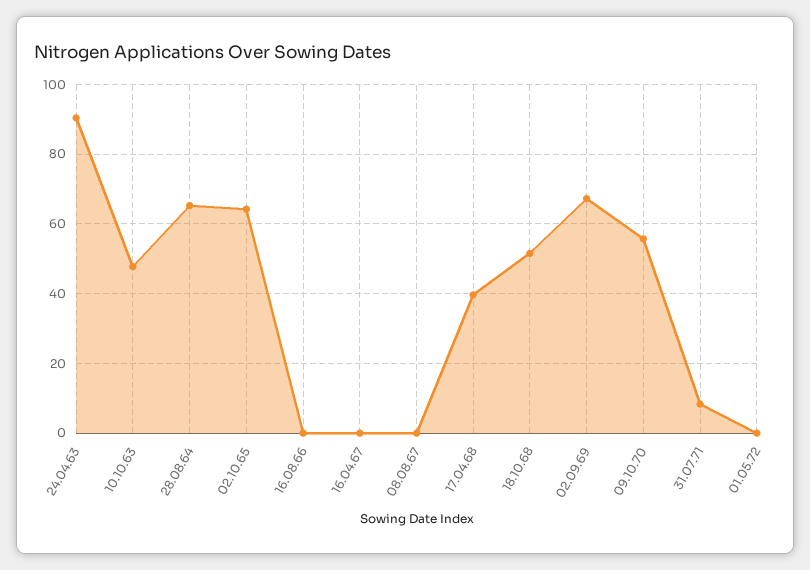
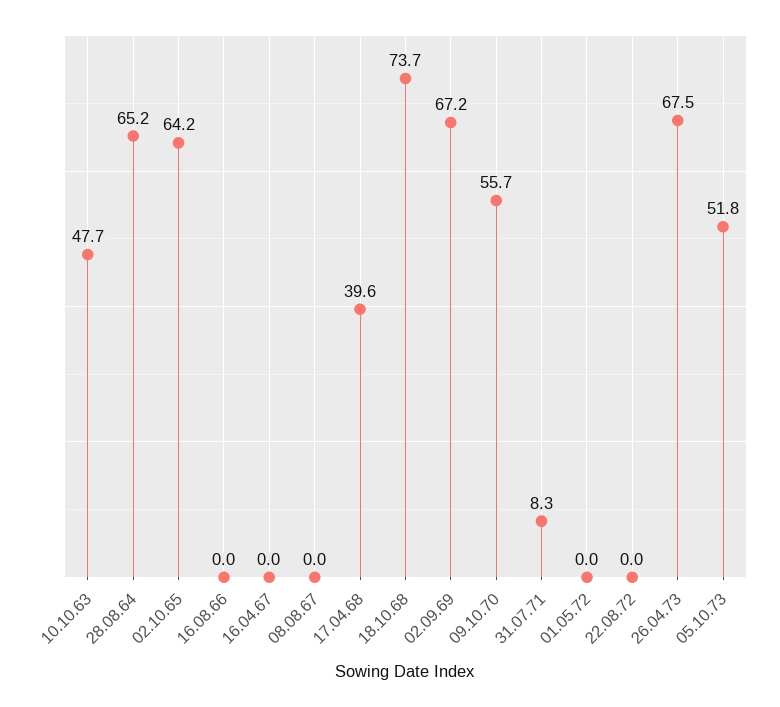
24.04.63: 90 -> none
18.10.68: 52 -> 73.7
22.08.72: none -> 0
26.04.73: none -> 67.5
05.10.73: none -> 51.8

